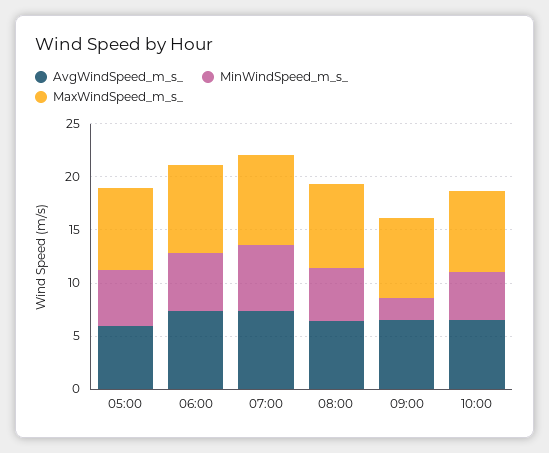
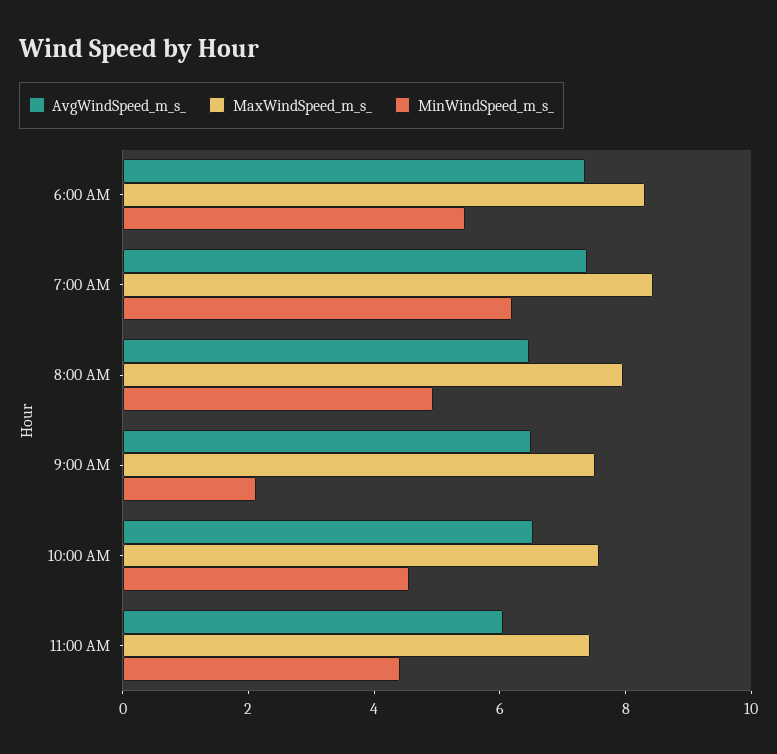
AvgWindSpeed_m_s_, 05:00: 6 -> none
MinWindSpeed_m_s_, 05:00: 5 -> none
MaxWindSpeed_m_s_, 05:00: 8 -> none
AvgWindSpeed_m_s_, 11:00 AM: none -> 6
MaxWindSpeed_m_s_, 11:00 AM: none -> 7.5
MinWindSpeed_m_s_, 11:00 AM: none -> 4.5

